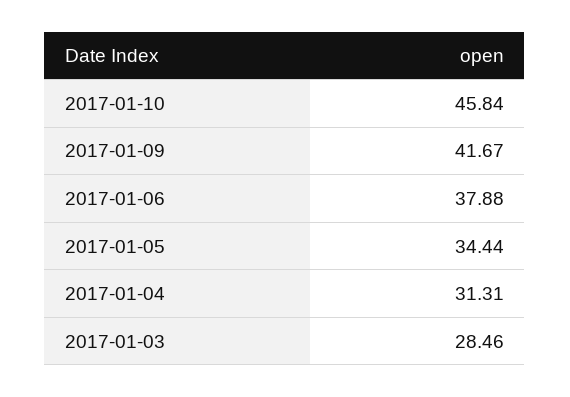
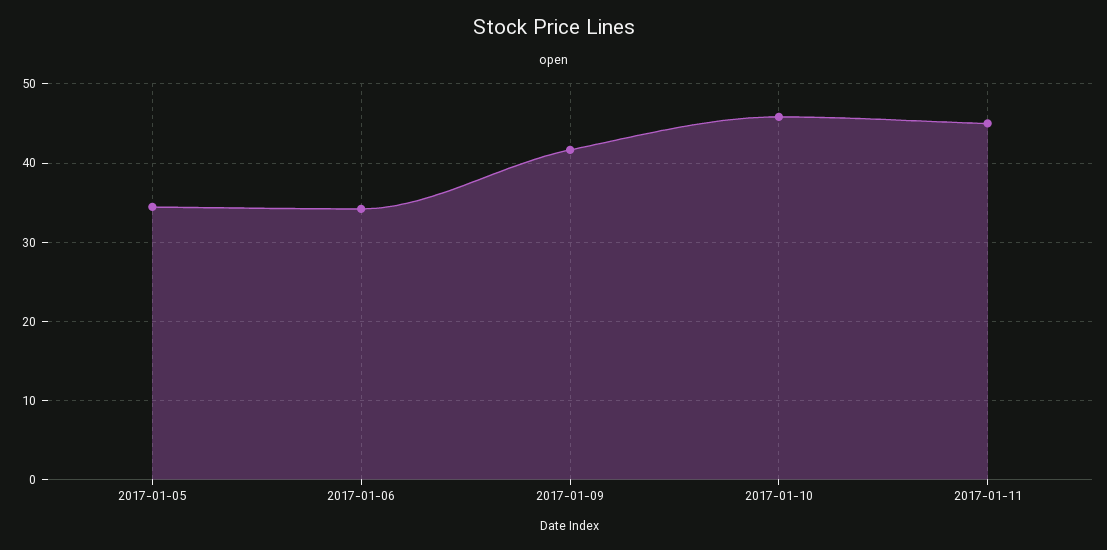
2017-01-06: 37.88 -> 34
2017-01-04: 31.31 -> none
2017-01-03: 28.46 -> none
2017-01-11: none -> 45

